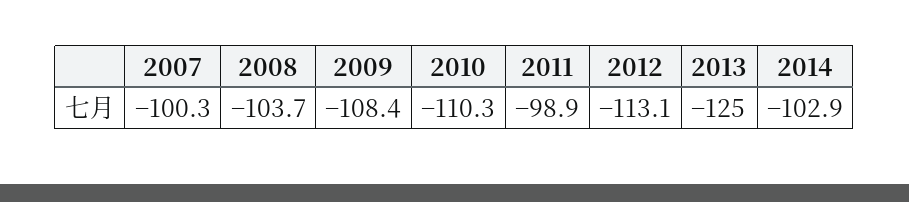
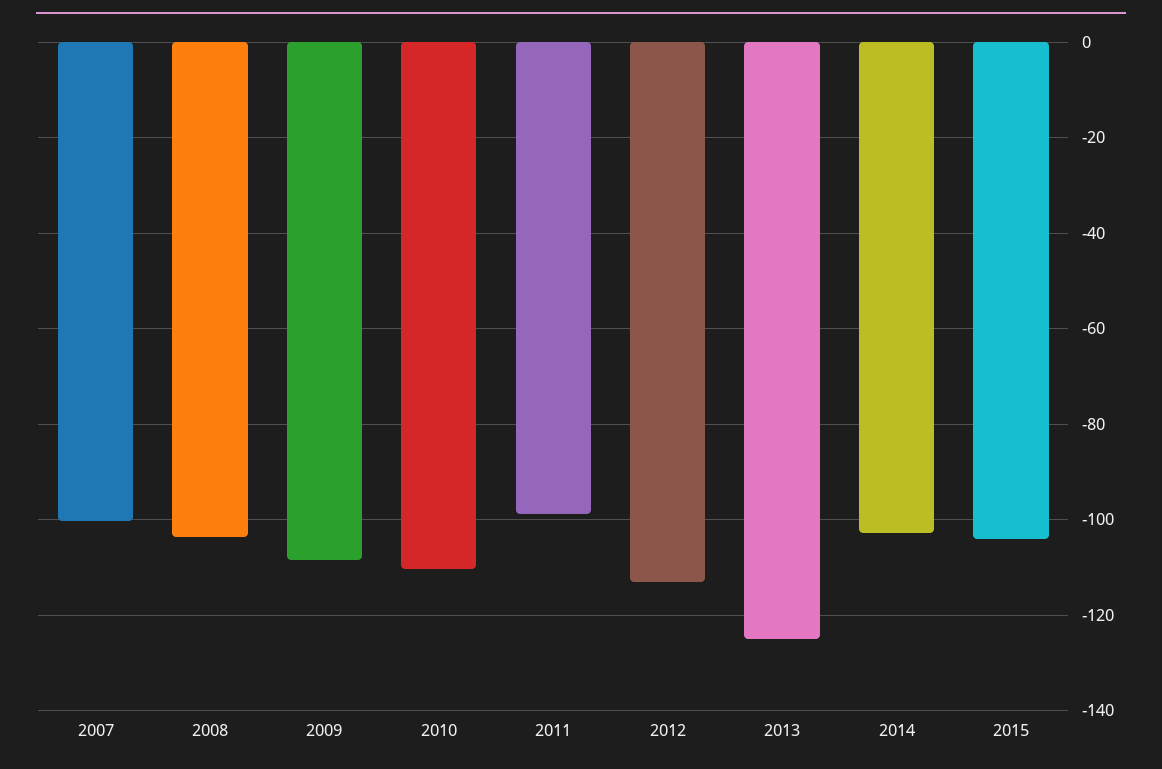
2015: none -> -104

